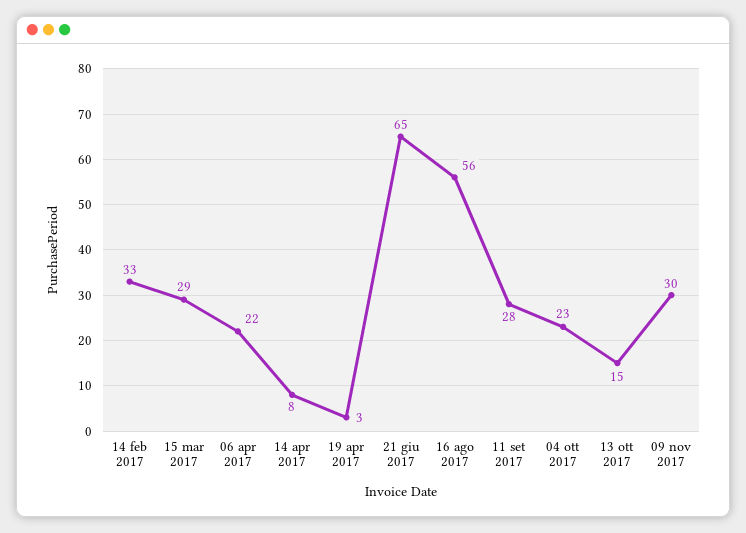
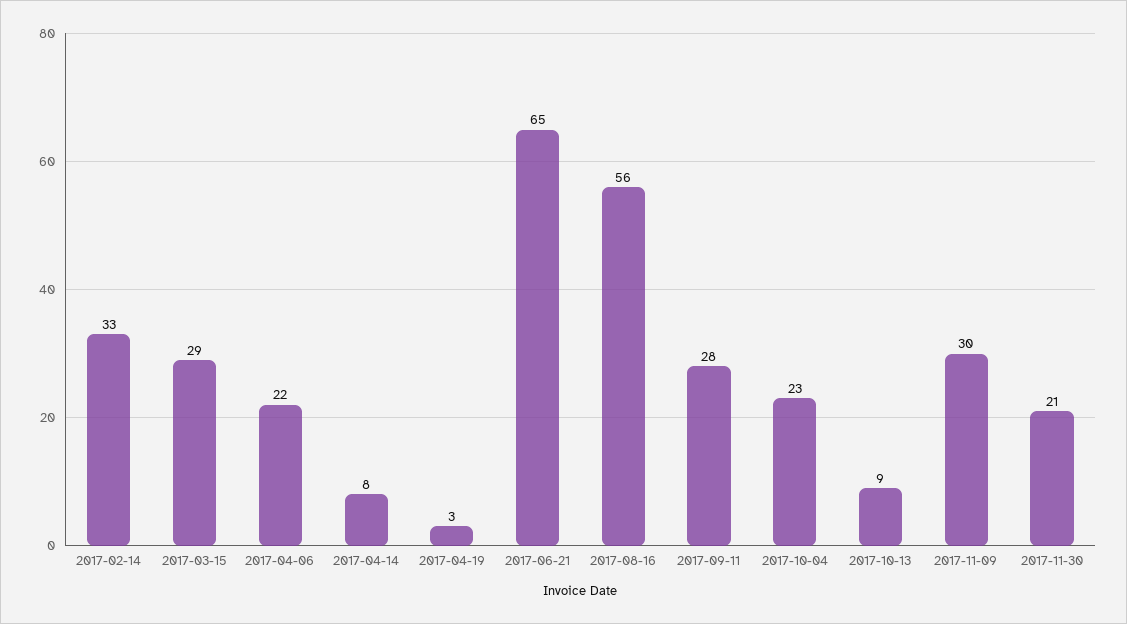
13 ott 2017: 15 -> 9
2017-11-30: none -> 21

